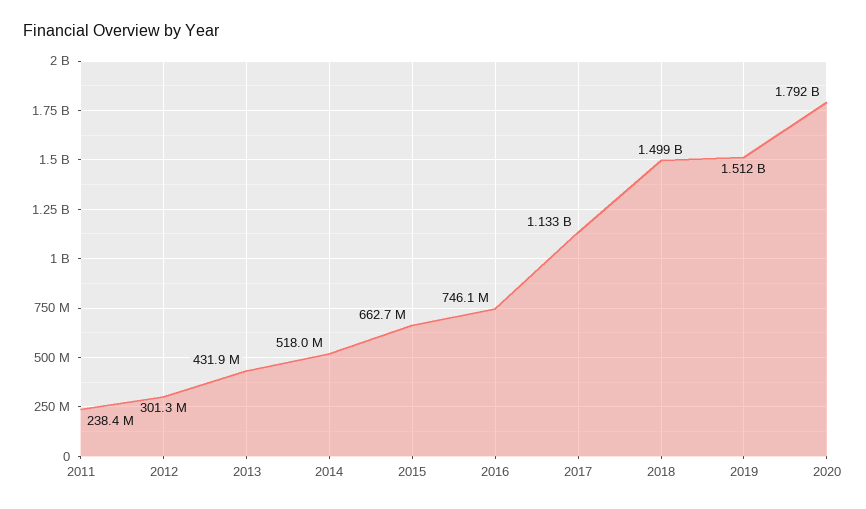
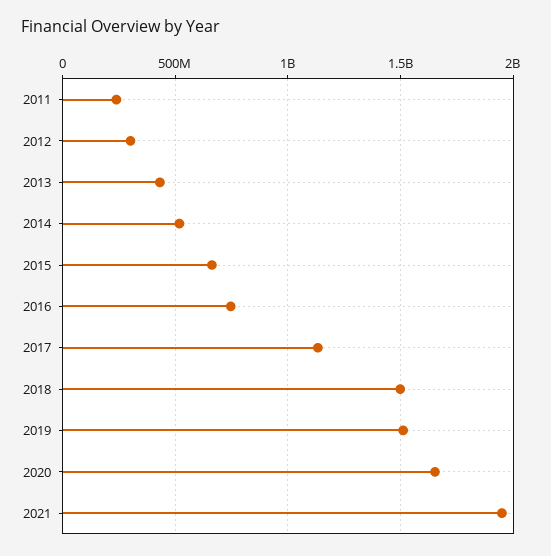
2020: 1792000000 -> 1650000000
2021: none -> 1950000000

